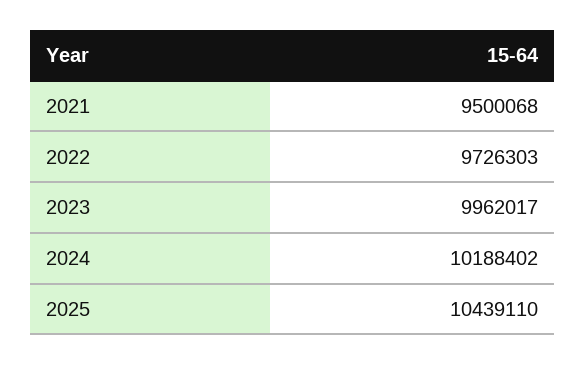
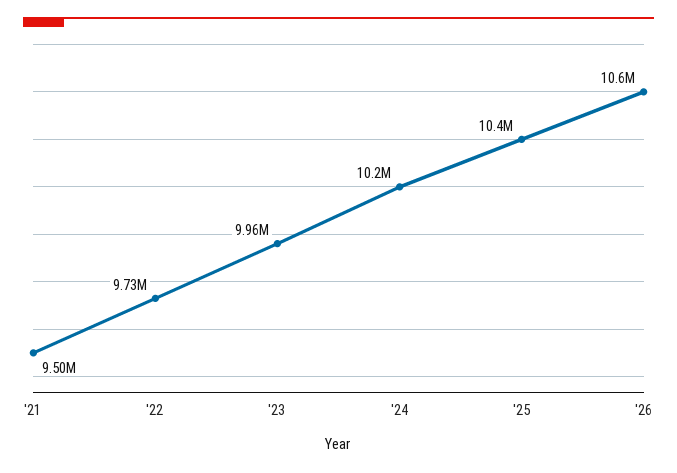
'26: none -> 10600000

